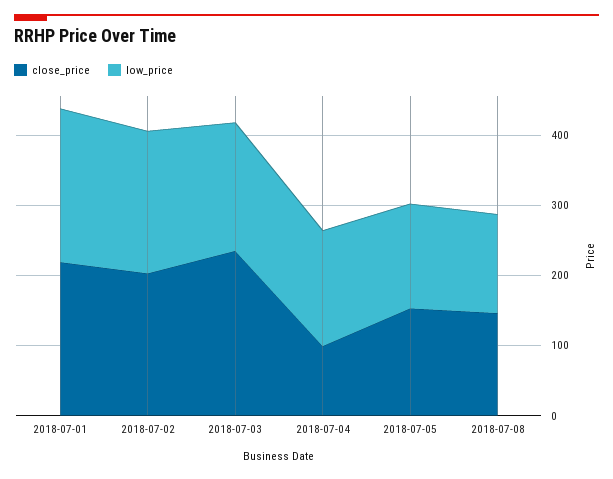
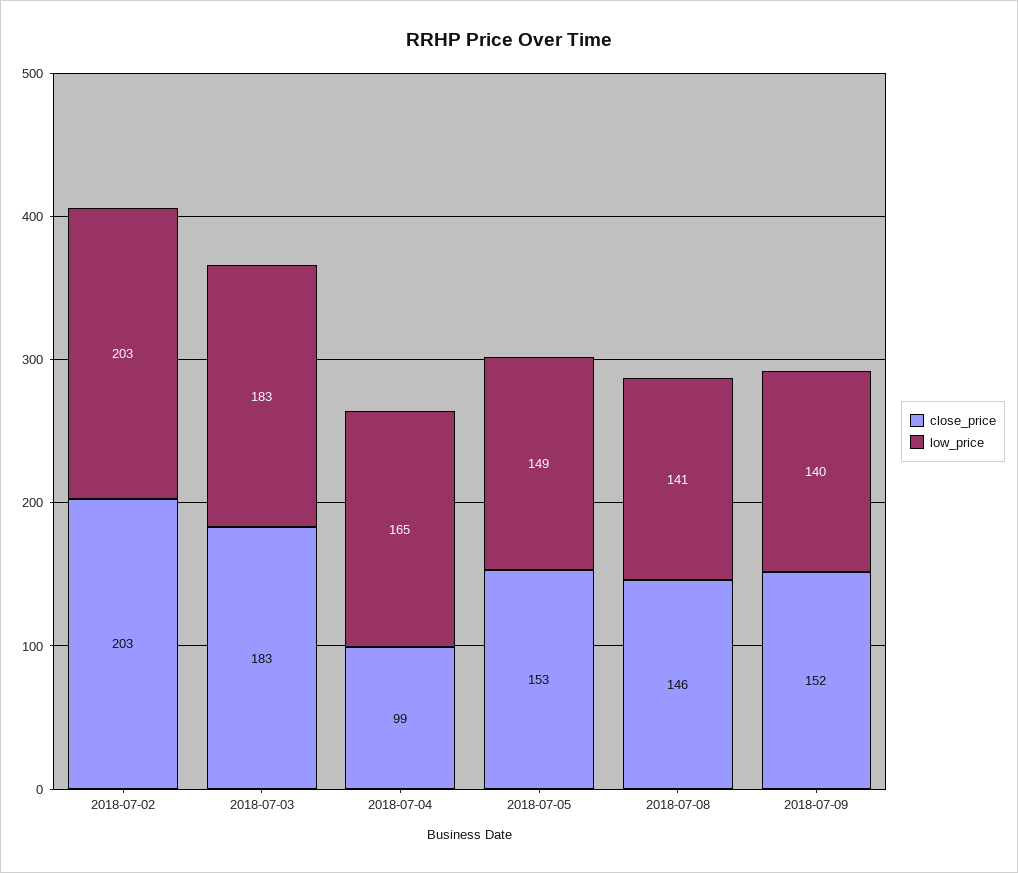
close_price, 2018-07-01: 220 -> none
low_price, 2018-07-01: 220 -> none
close_price, 2018-07-03: 240 -> 183
close_price, 2018-07-09: none -> 152
low_price, 2018-07-09: none -> 140

